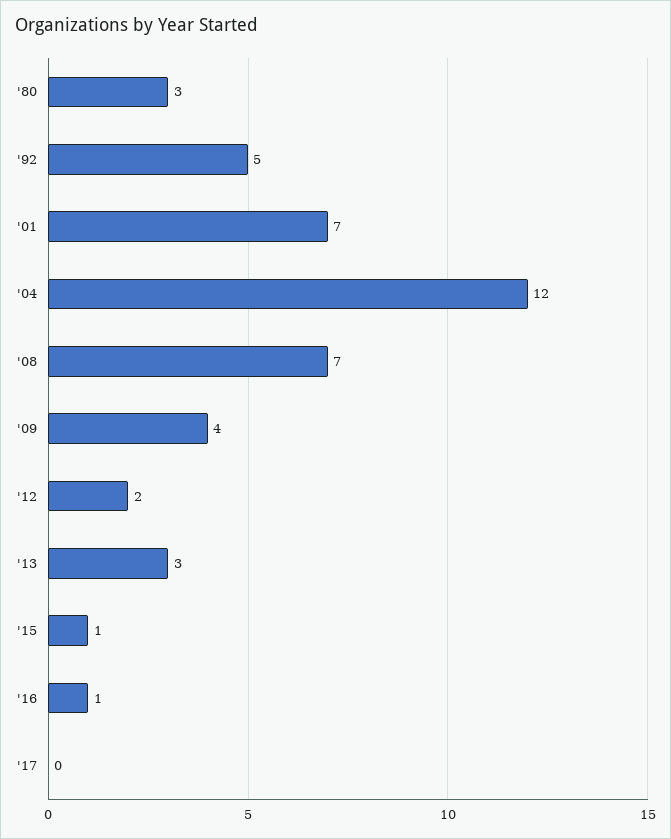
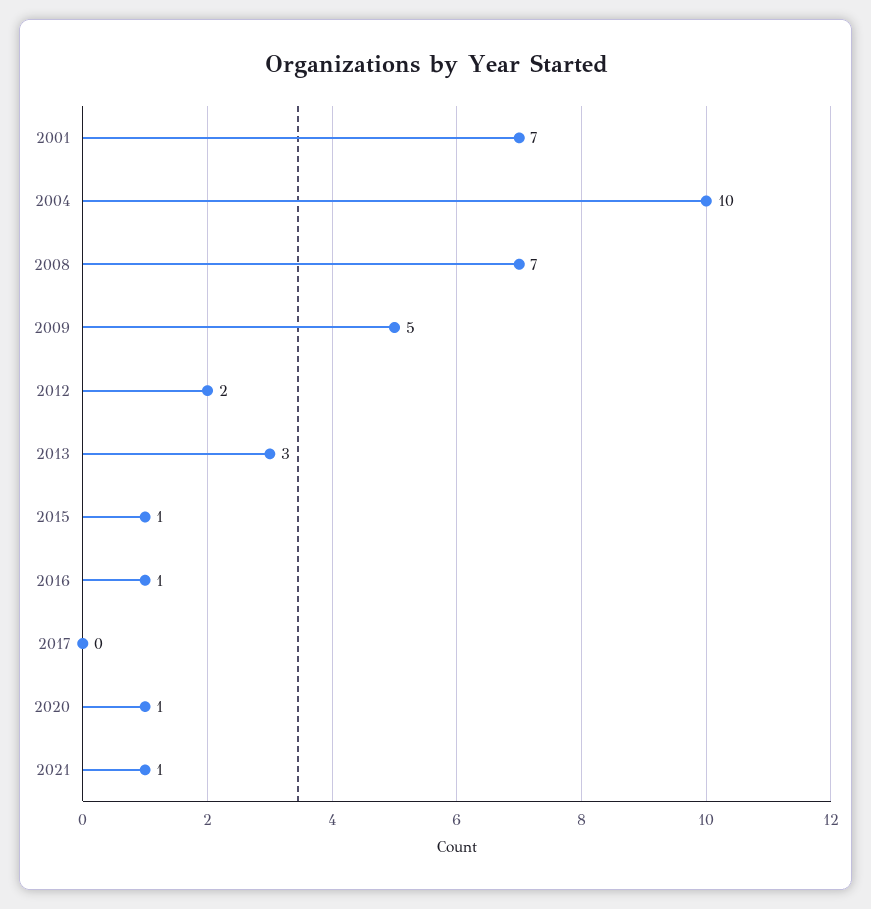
'80: 3 -> none
'92: 5 -> none
'04: 12 -> 10
'09: 4 -> 5
2020: none -> 1
2021: none -> 1

